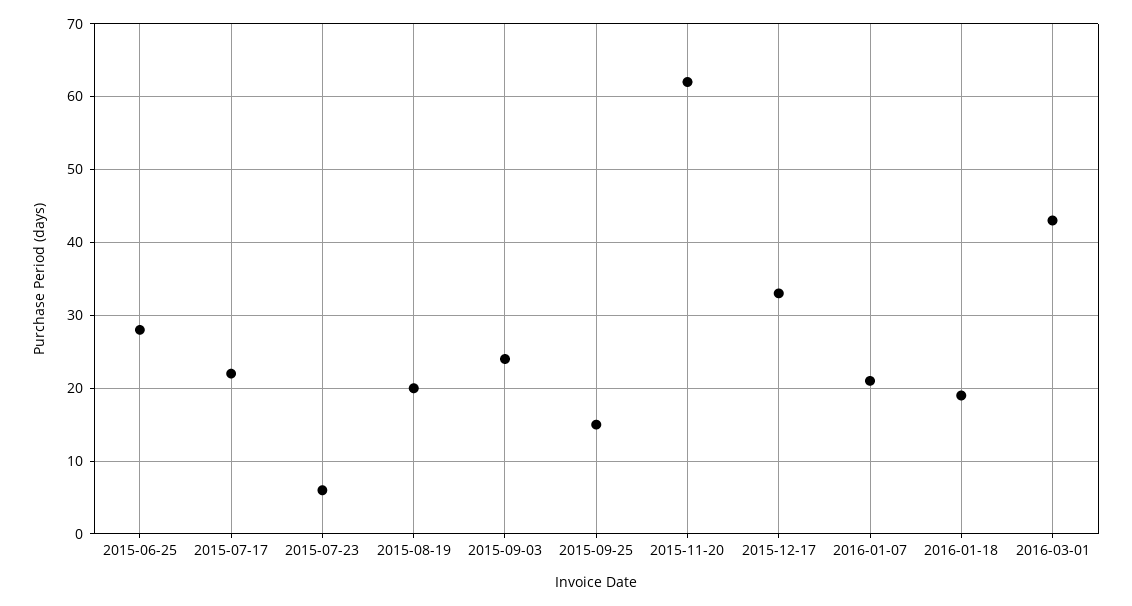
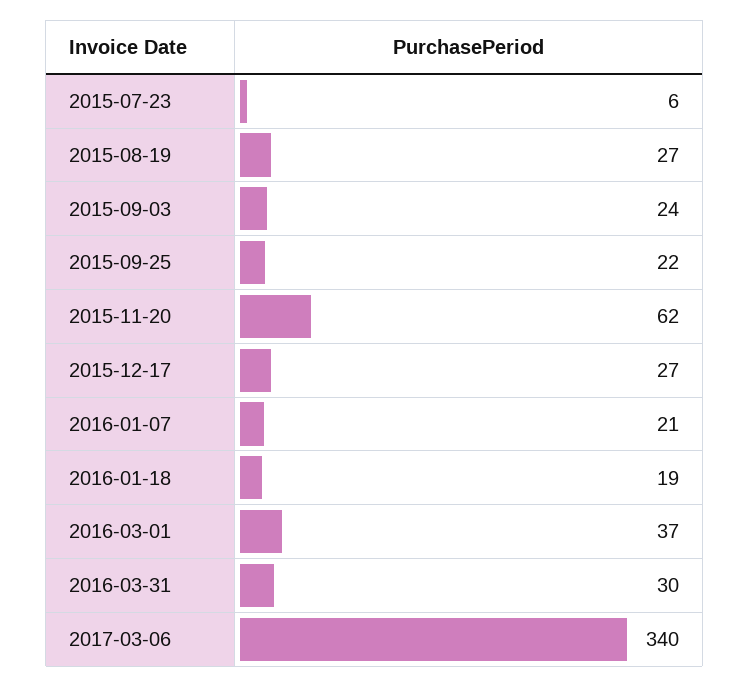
2015-06-25: 28 -> none
2015-07-17: 22 -> none
2015-08-19: 20 -> 27
2015-09-25: 15 -> 22
2015-12-17: 33 -> 27
2016-03-01: 43 -> 37
2016-03-31: none -> 30
2017-03-06: none -> 340

